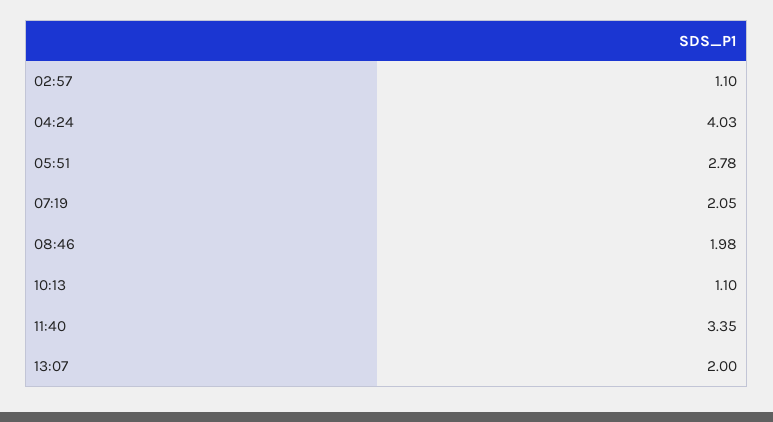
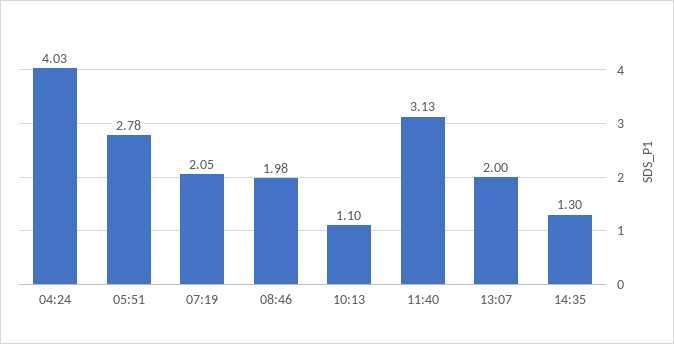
02:57: 1.1 -> none
11:40: 3.35 -> 3.13
14:35: none -> 1.3

